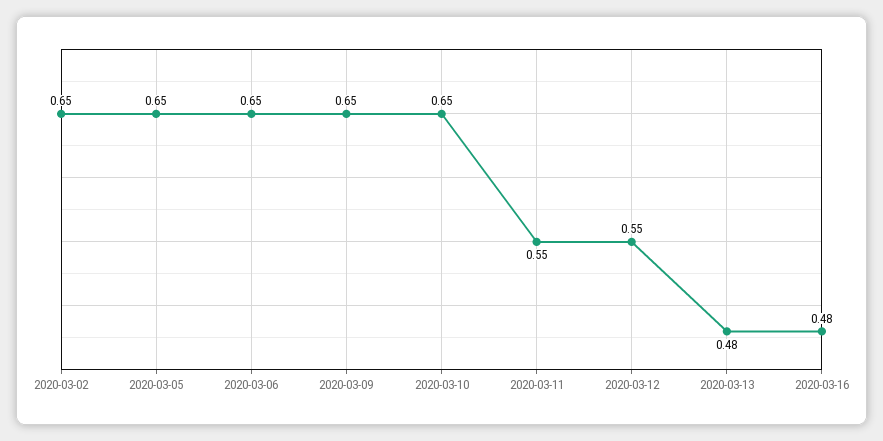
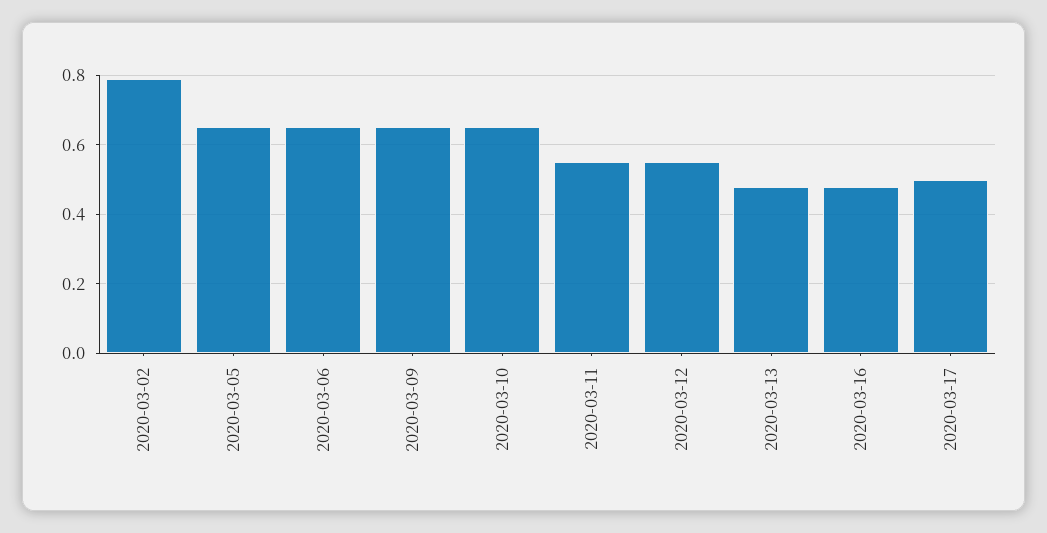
2020-03-02: 0.65 -> 0.8
2020-03-17: none -> 0.5

